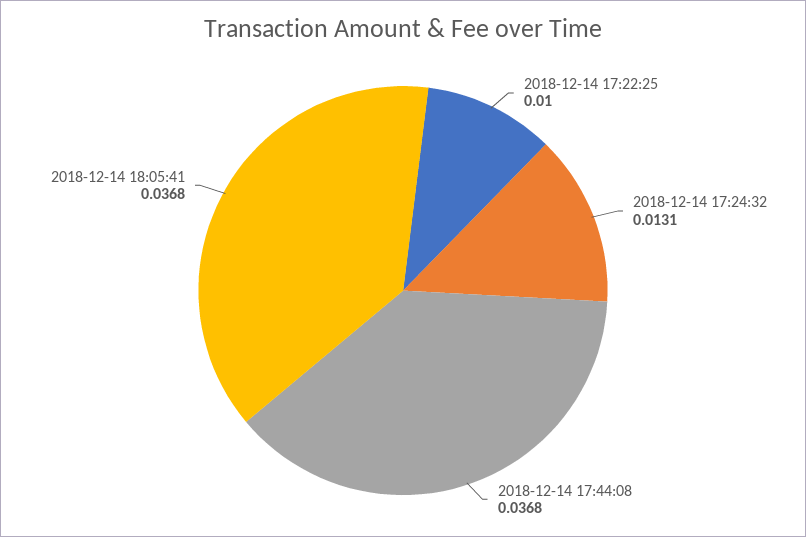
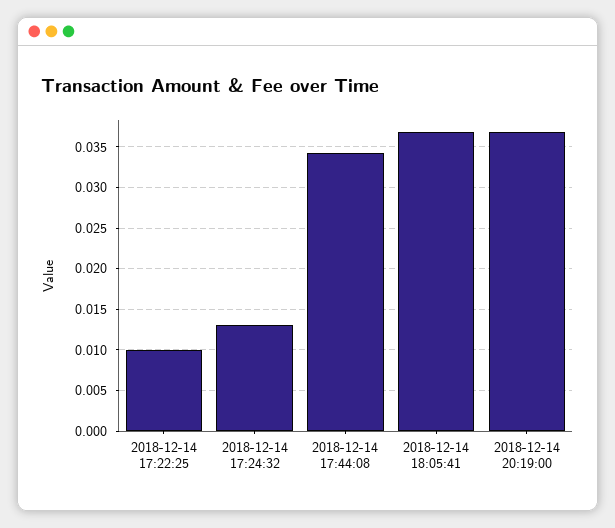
2018-12-14 17:44:08: 0.0368 -> 0.034
2018-12-14 20:19:00: none -> 0.037

